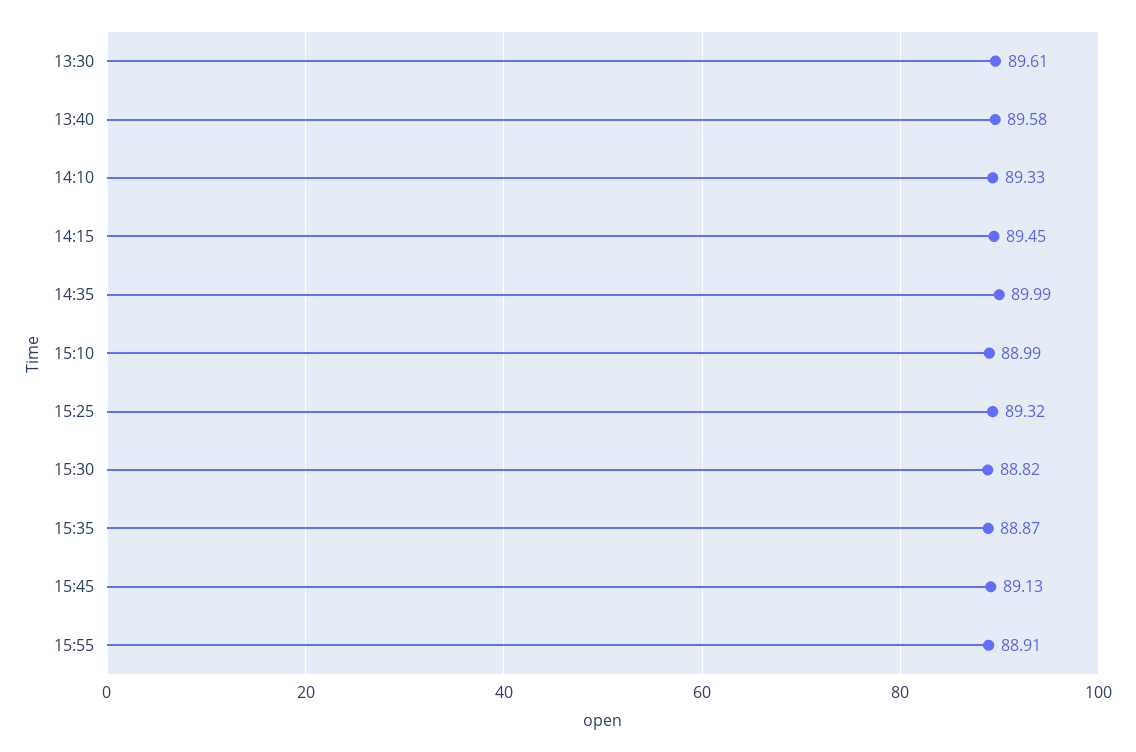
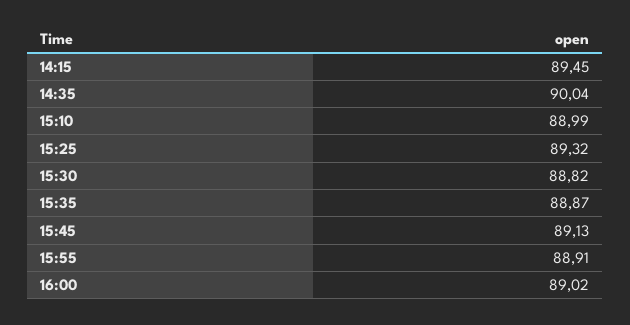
13:30: 89.61 -> none
13:40: 89.58 -> none
14:10: 89.33 -> none
14:35: 89.99 -> 90.04
16:00: none -> 89.02

